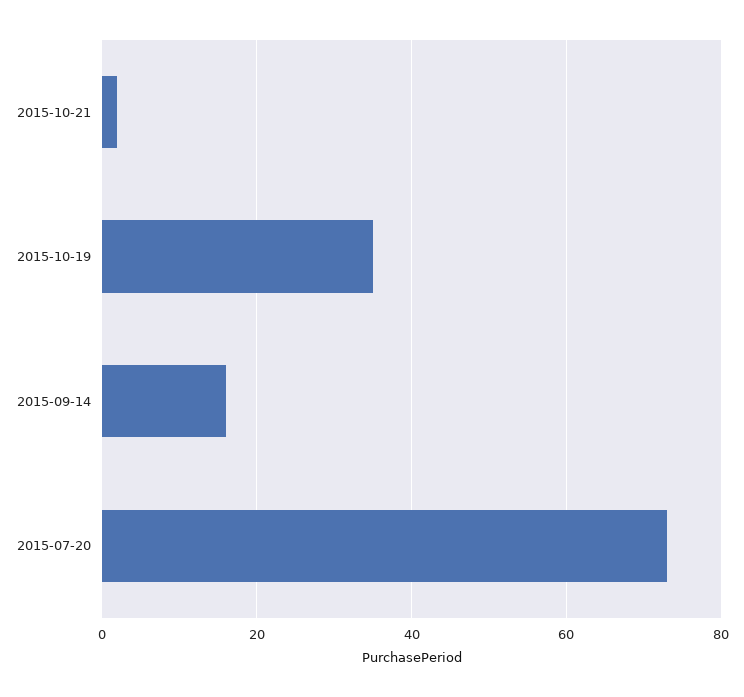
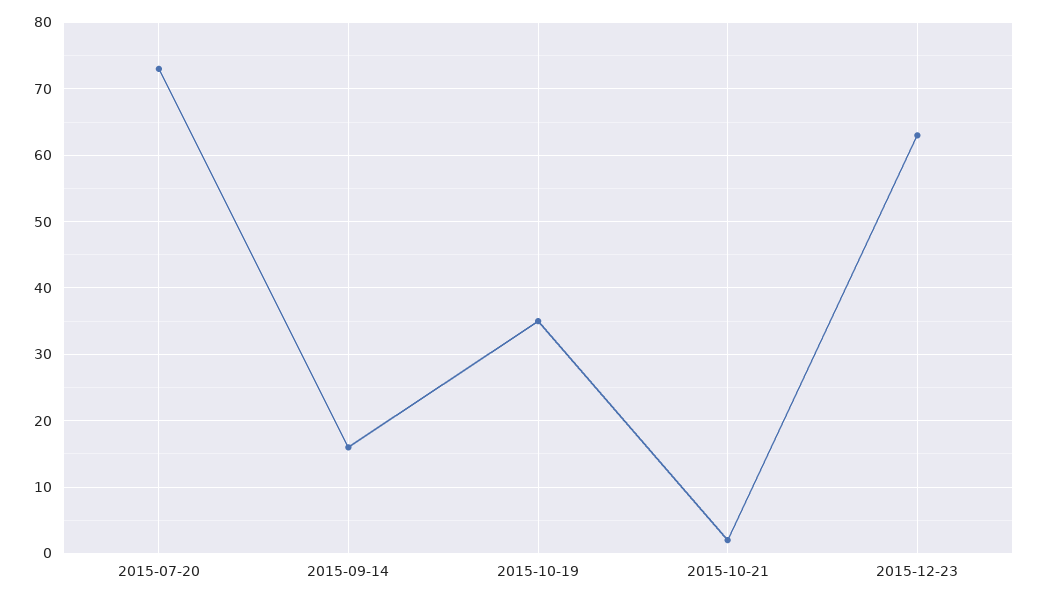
2015-12-23: none -> 63

